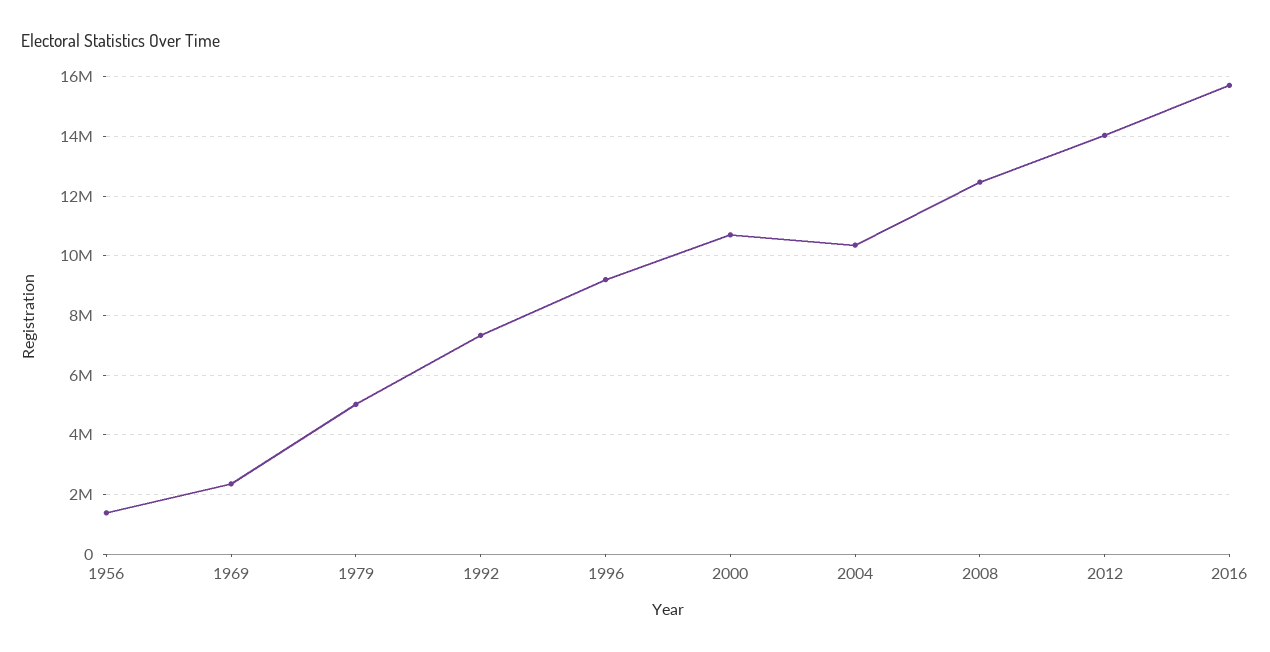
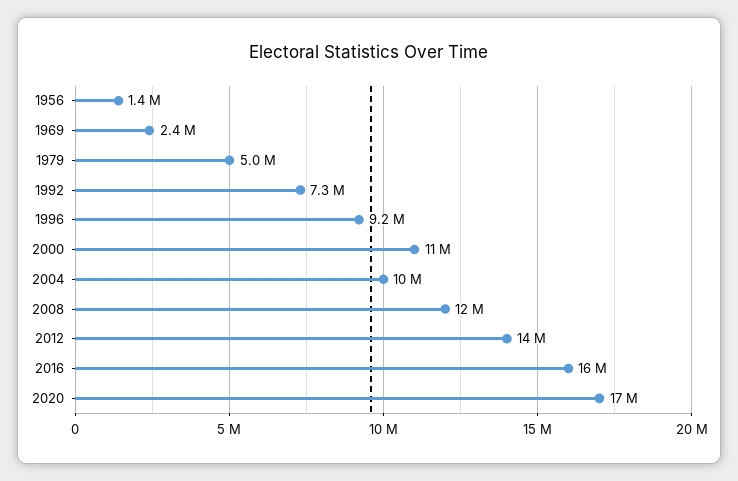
2020: none -> 17000000

